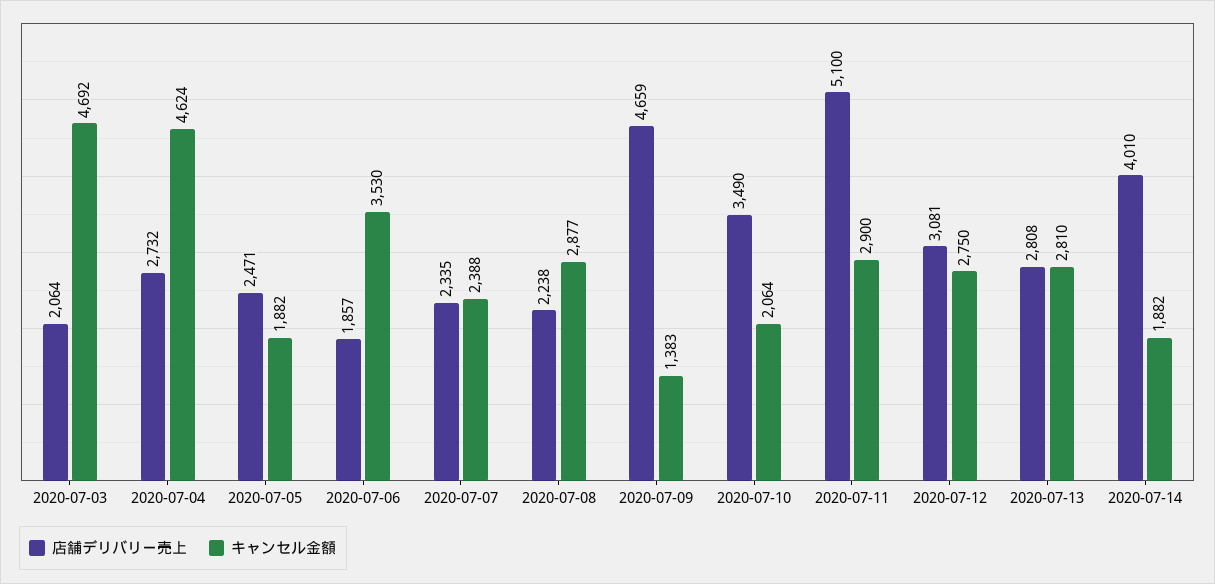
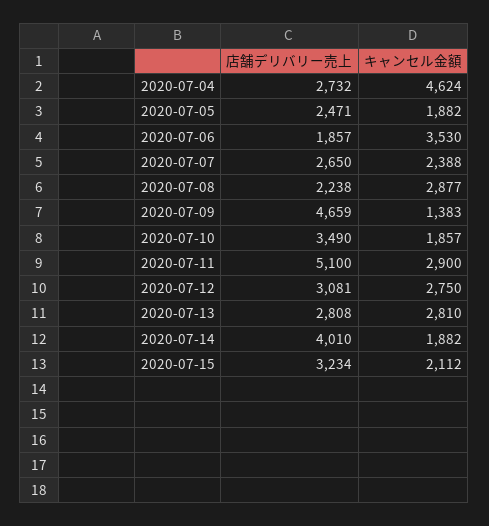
店舗デリバリー売上, 2020-07-03: 2064 -> none
キャンセル金額, 2020-07-03: 4692 -> none
店舗デリバリー売上, 2020-07-07: 2335 -> 2650
キャンセル金額, 2020-07-10: 2064 -> 1857
店舗デリバリー売上, 2020-07-15: none -> 3234
キャンセル金額, 2020-07-15: none -> 2112

